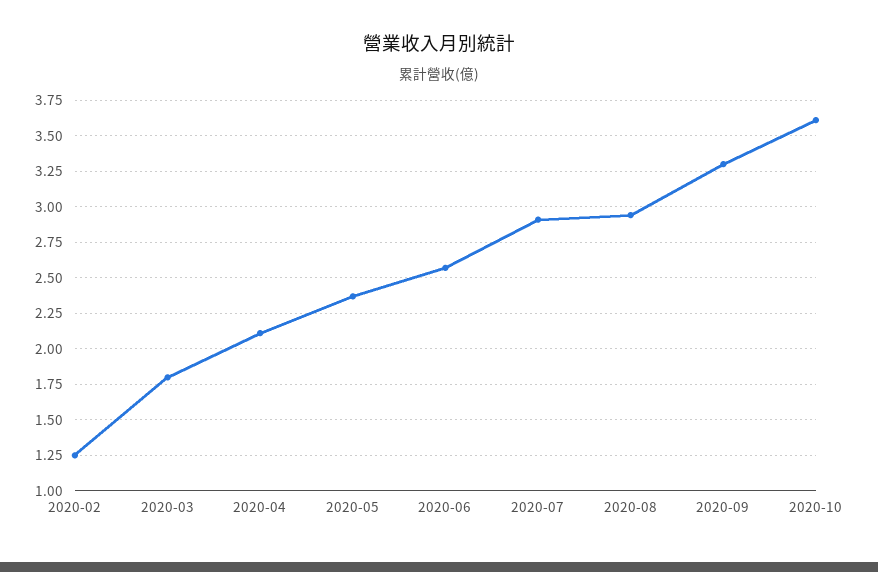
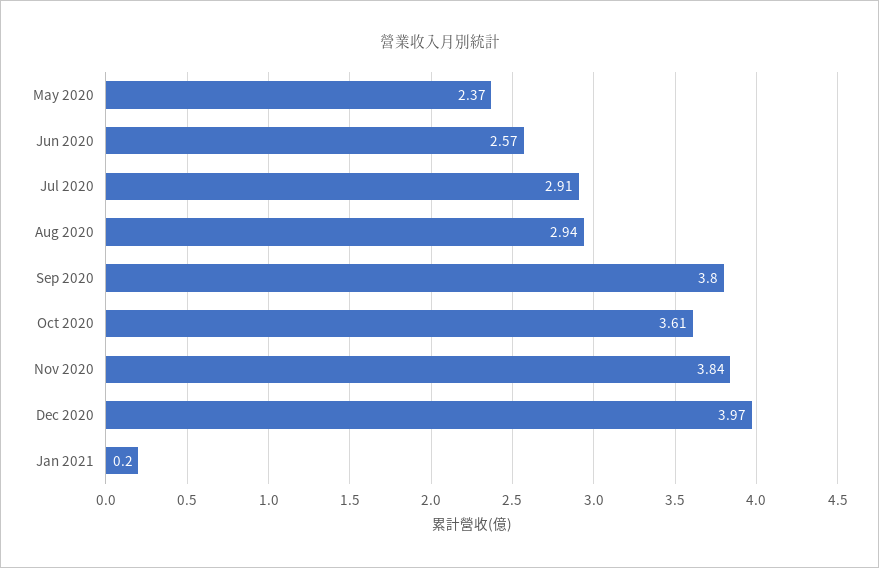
2020-02: 1.25 -> none
2020-03: 1.8 -> none
2020-04: 2.1 -> none
2020-09: 3.3 -> 3.8
Nov 2020: none -> 3.84
Dec 2020: none -> 3.97
Jan 2021: none -> 0.2

